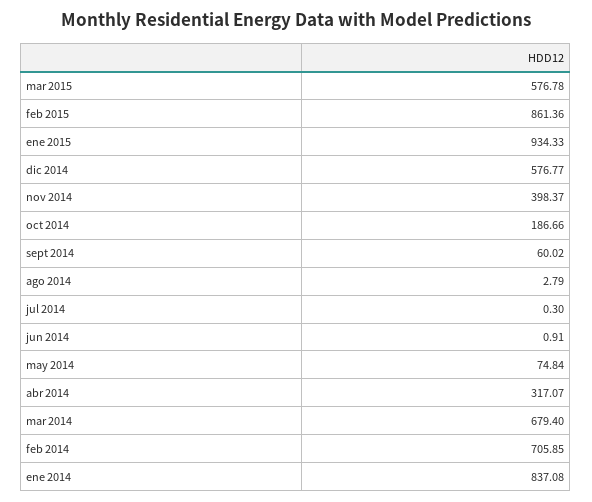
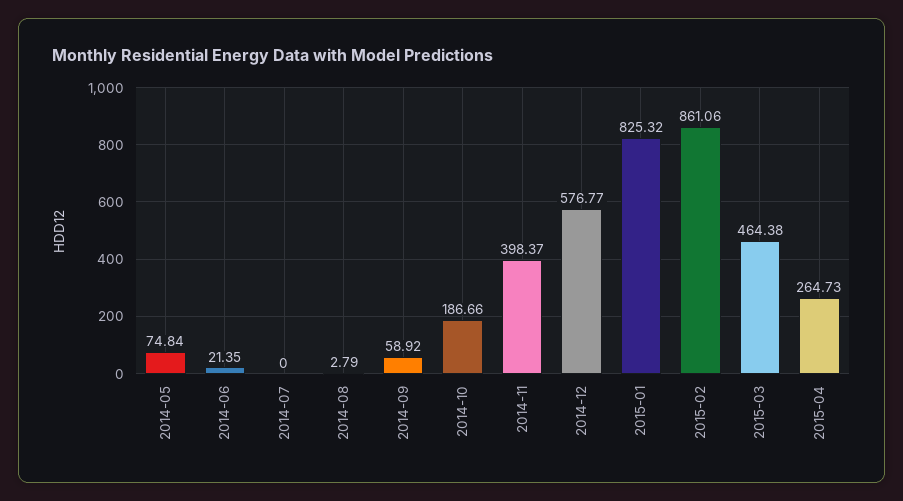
mar 2015: 576.78 -> 464.38
feb 2015: 861.36 -> 861.06
ene 2015: 934.33 -> 825.32
sept 2014: 60.02 -> 58.92
jul 2014: 0.3 -> 0
jun 2014: 0.91 -> 21.35
abr 2014: 317.07 -> none
mar 2014: 679.4 -> none
feb 2014: 705.85 -> none
ene 2014: 837.08 -> none
2015-04: none -> 264.73

